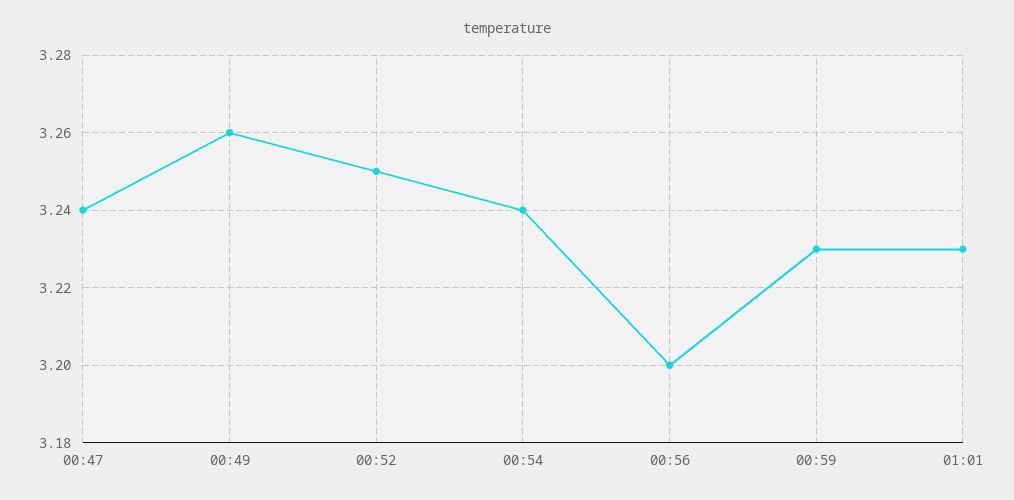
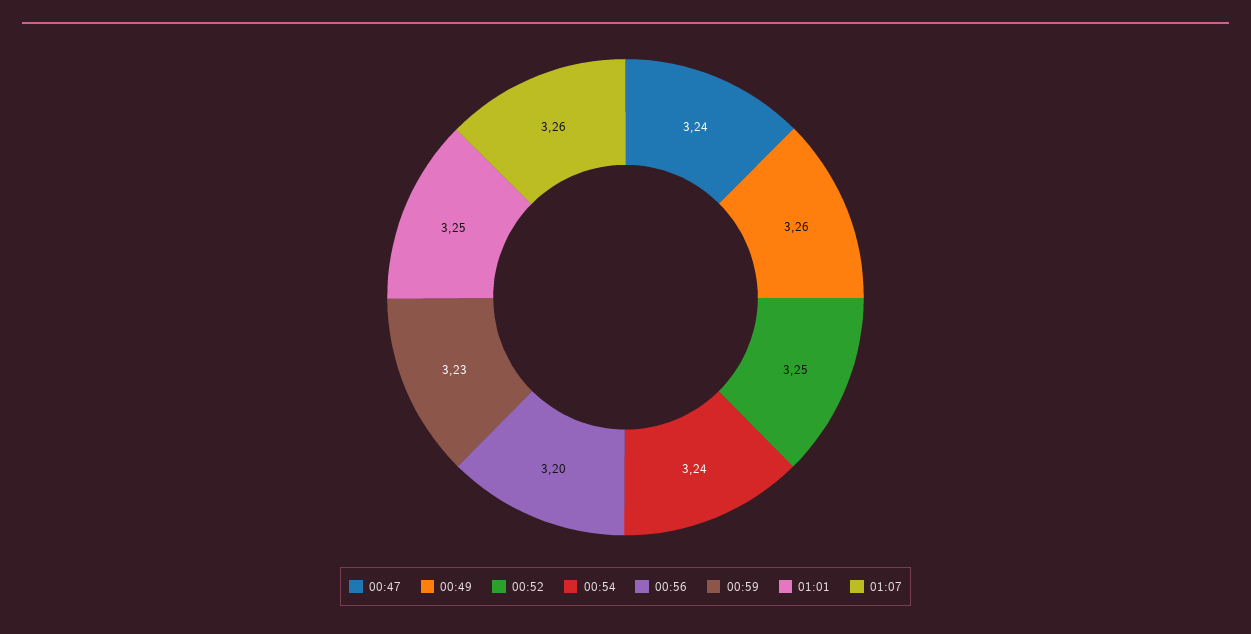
01:01: 3.23 -> 3.25
01:07: none -> 3.26

